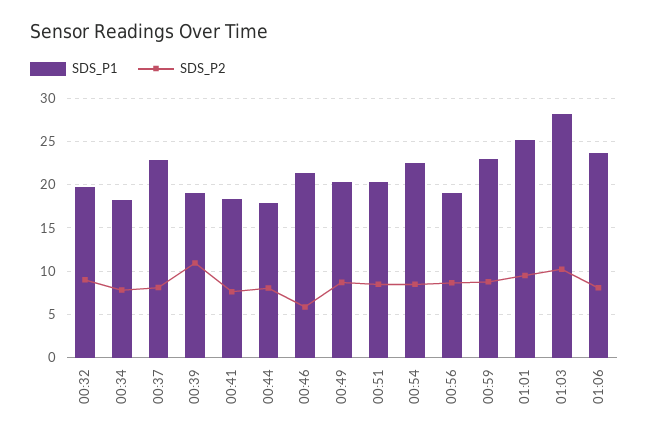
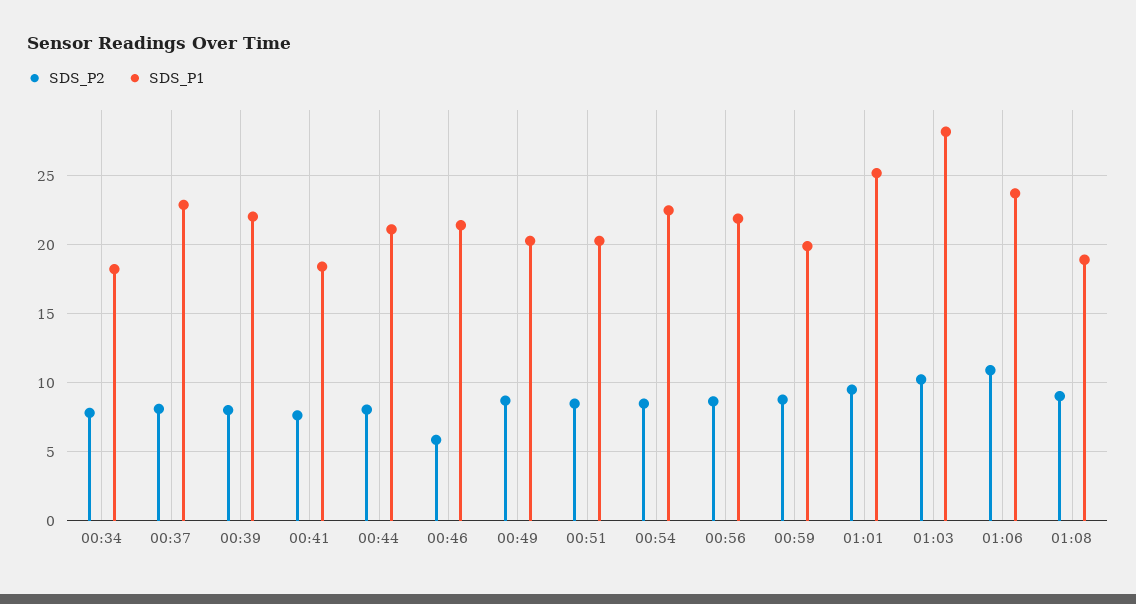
SDS_P1, 00:32: 20 -> none
SDS_P2, 00:32: 9 -> none
SDS_P1, 00:39: 19 -> 22
SDS_P2, 00:39: 11 -> 8
SDS_P1, 00:44: 18 -> 21
SDS_P1, 00:56: 19 -> 22
SDS_P1, 00:59: 23 -> 20
SDS_P2, 01:06: 8 -> 11
SDS_P2, 01:08: none -> 9
SDS_P1, 01:08: none -> 19

